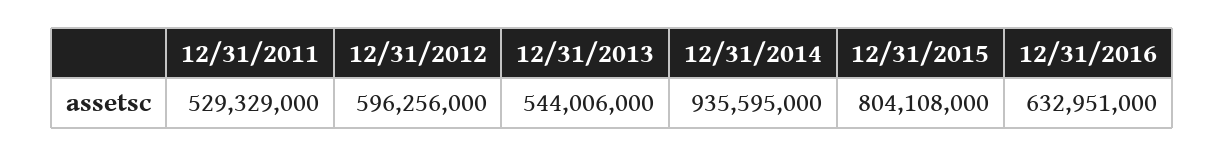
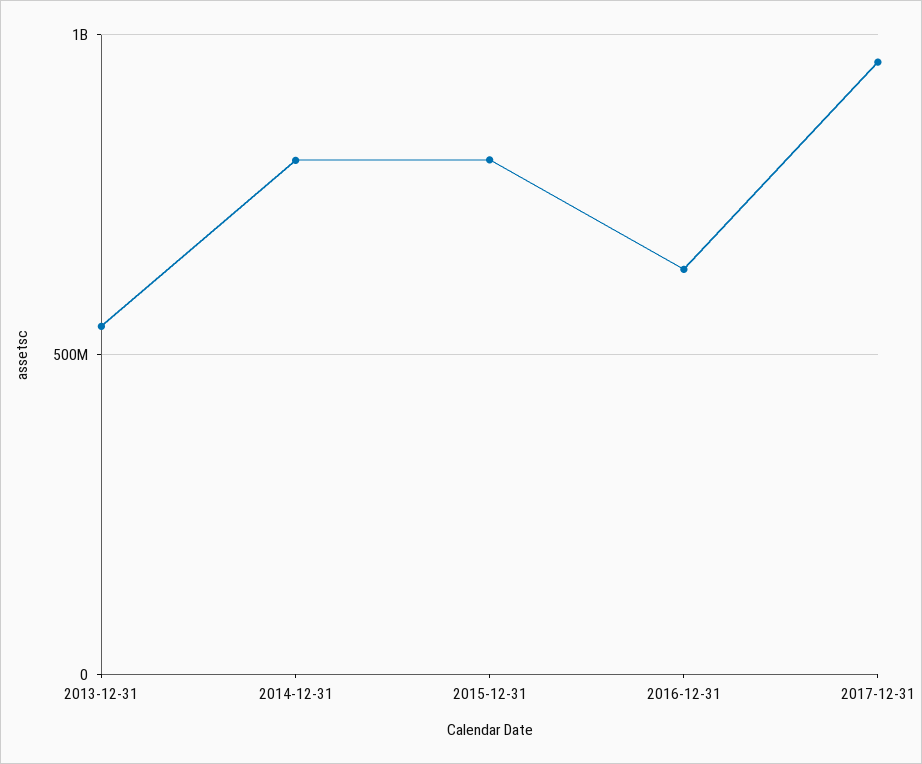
12/31/2011: 529329000 -> none
12/31/2012: 596256000 -> none
12/31/2014: 935595000 -> 800000000
2017-12-31: none -> 950000000

